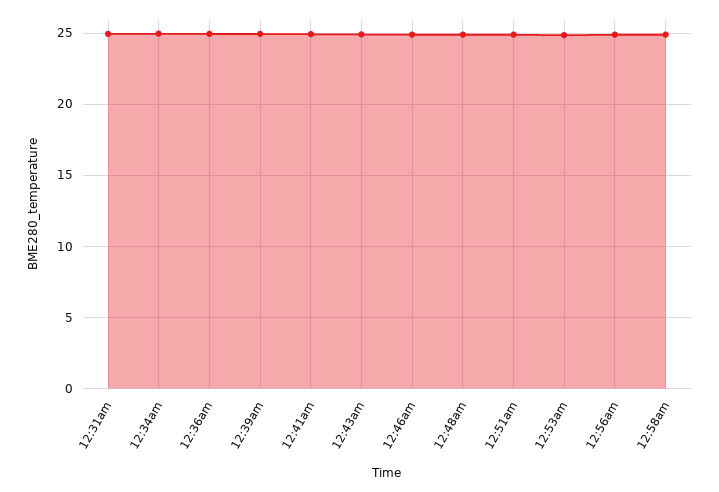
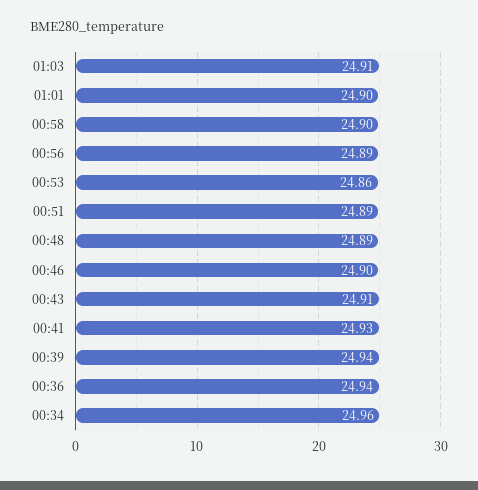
12:31am: 25 -> none
01:03: none -> 24.91
01:01: none -> 24.9

